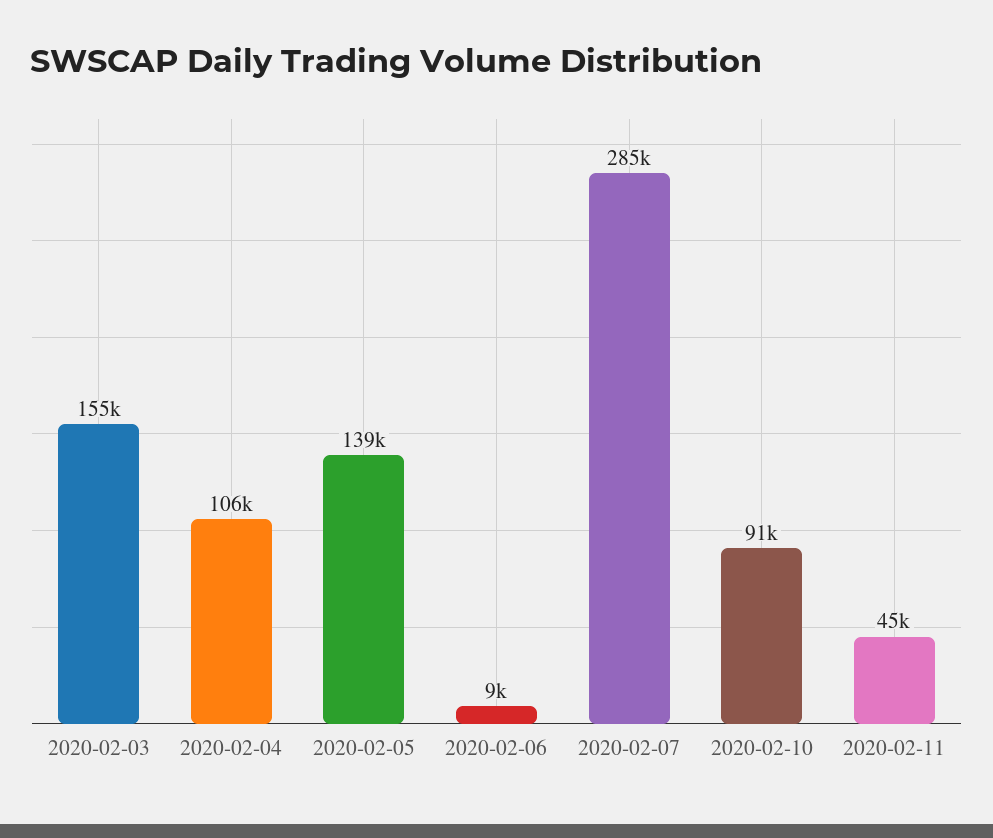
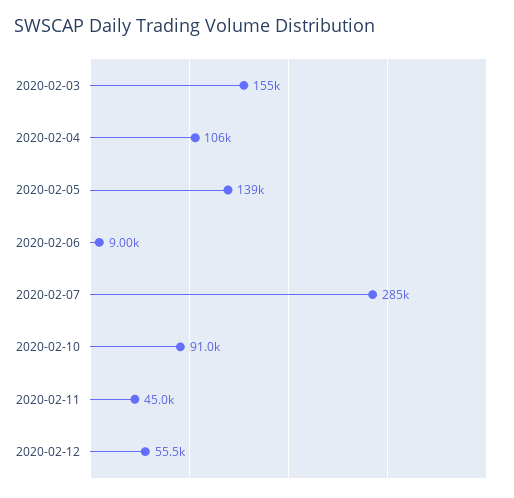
2020-02-12: none -> 55500

